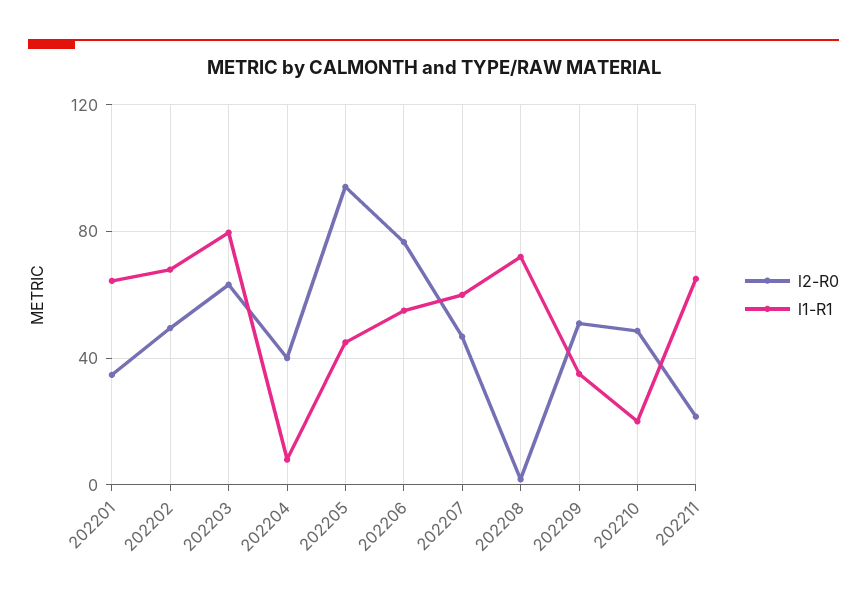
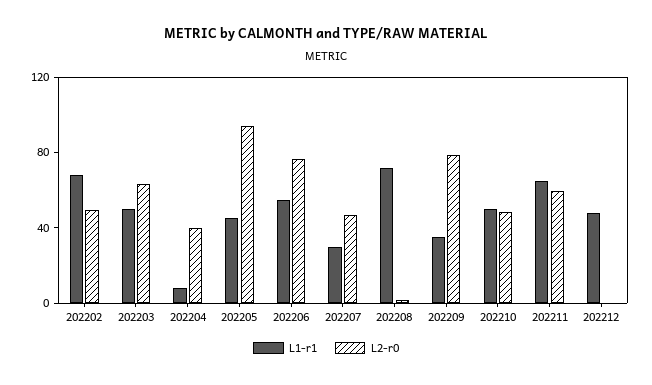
l2-R0, 202201: 35 -> none
l1-R1, 202201: 65 -> none
l1-R1, 202203: 80 -> 50
l1-R1, 202207: 60 -> 30
l2-R0, 202209: 50 -> 80
l1-R1, 202210: 20 -> 50
l2-R0, 202211: 20 -> 60
l1-R1, 202212: none -> 50
l2-R0, 202212: none -> 0

